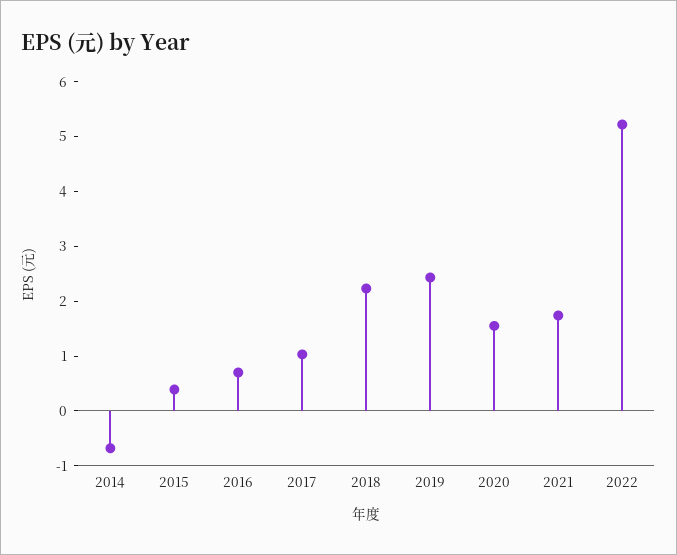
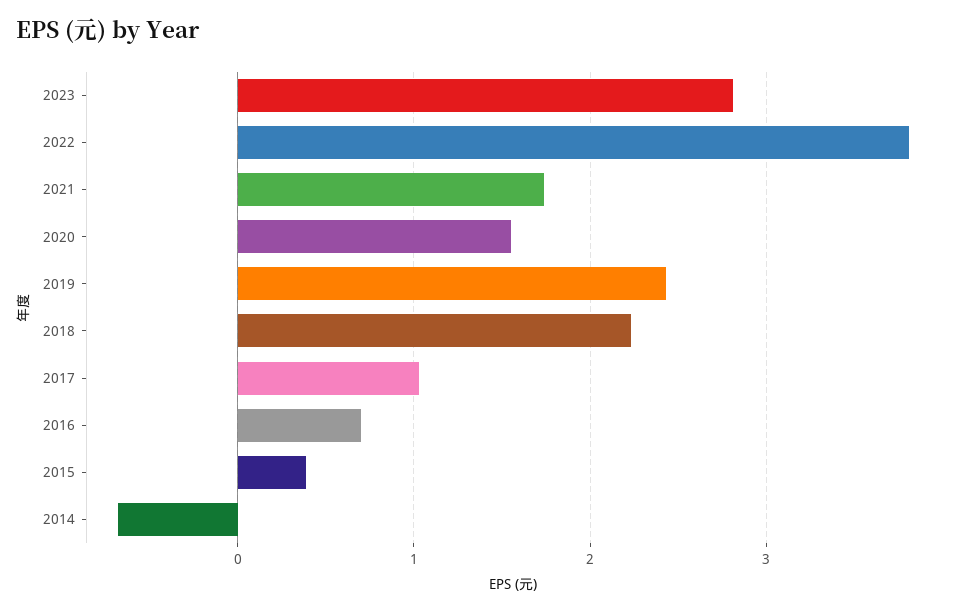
2022: 5.2 -> 3.8
2023: none -> 2.8

